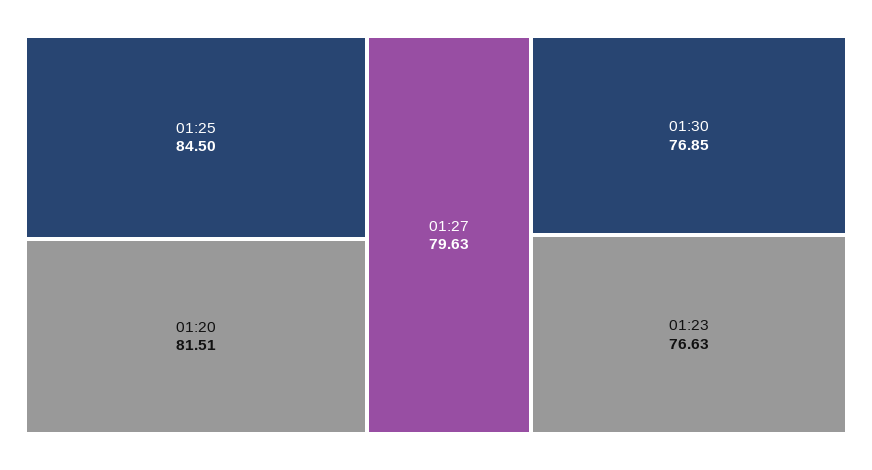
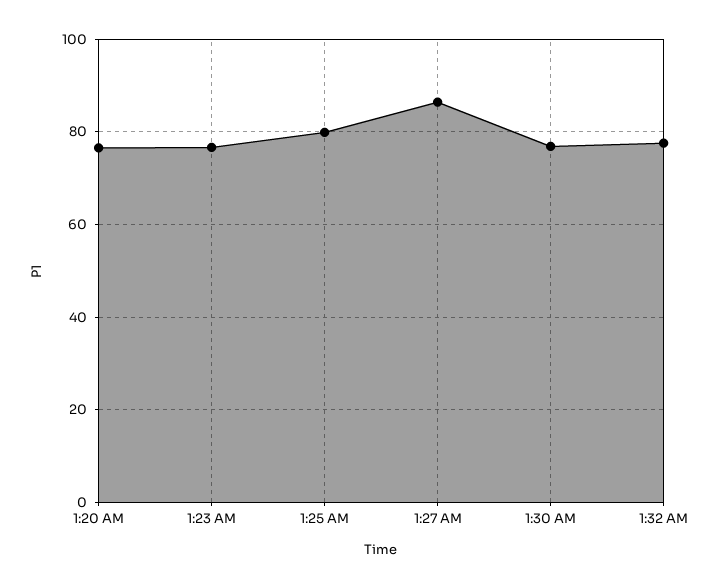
01:25: 84.5 -> 80
01:20: 81.51 -> 76
01:27: 79.63 -> 86
1:32 AM: none -> 78

